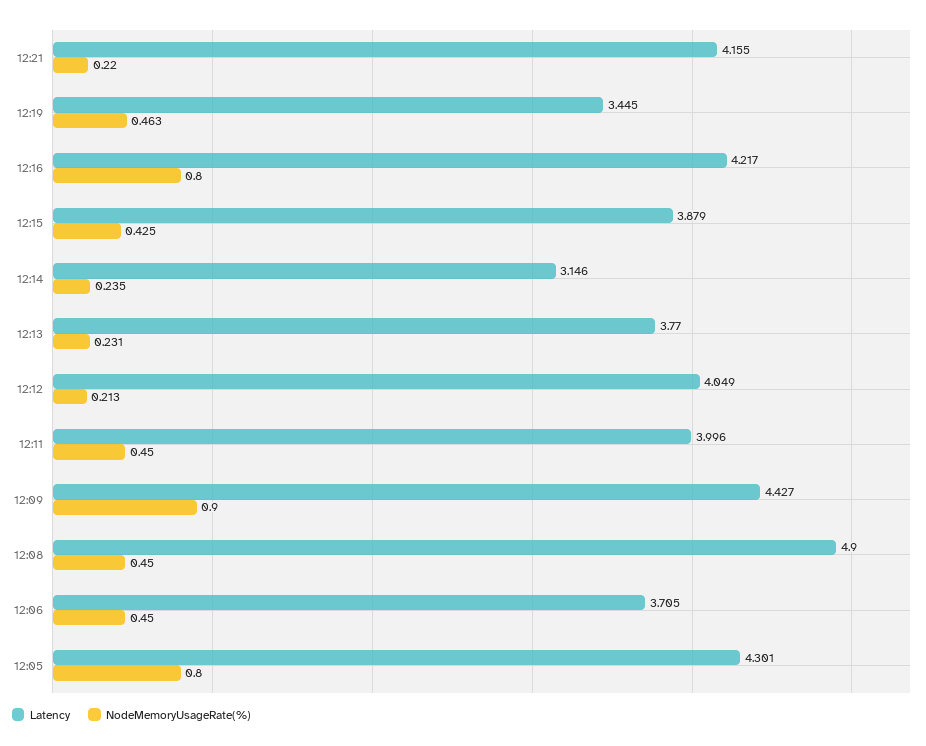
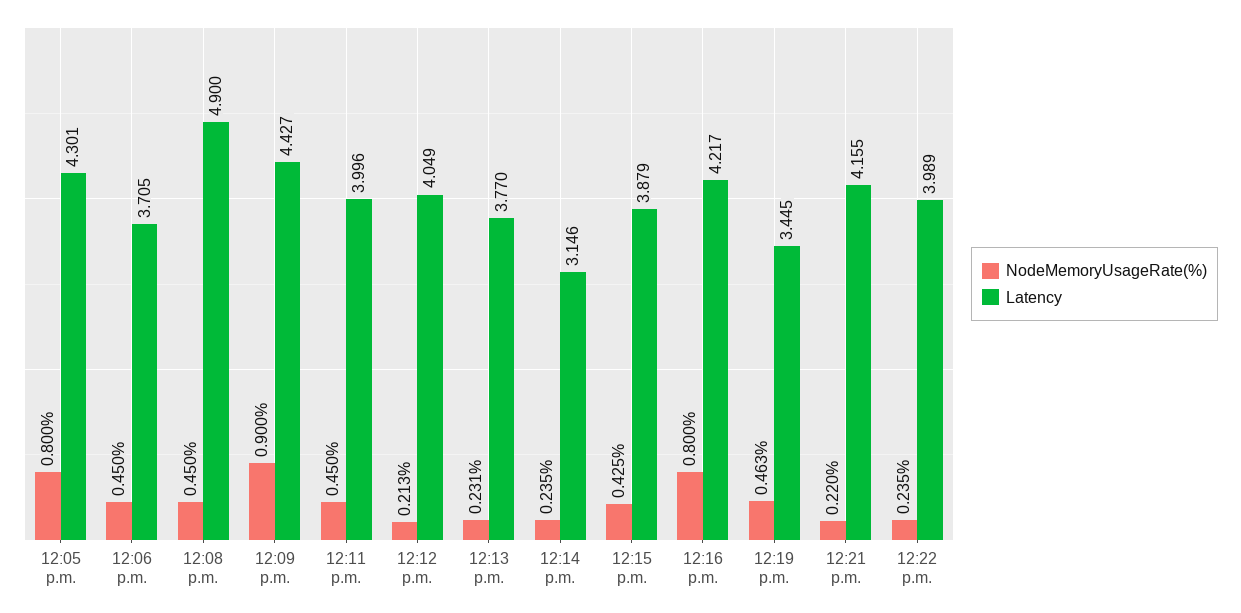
NodeMemoryUsageRate(%), 12:22 p.m.: none -> 0.235
Latency, 12:22 p.m.: none -> 3.989

